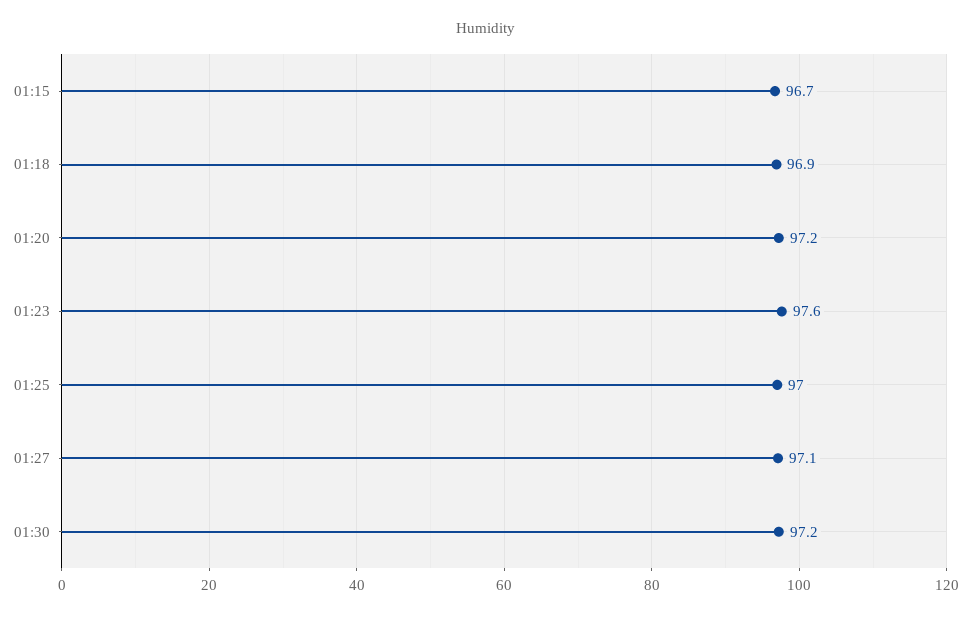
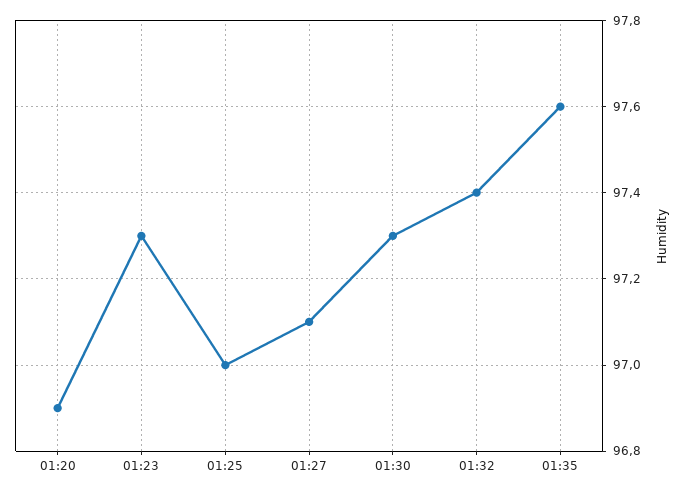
01:15: 96.7 -> none
01:18: 96.9 -> none
01:20: 97.2 -> 96.9
01:23: 97.6 -> 97.3
01:30: 97.2 -> 97.3
01:32: none -> 97.4
01:35: none -> 97.6

